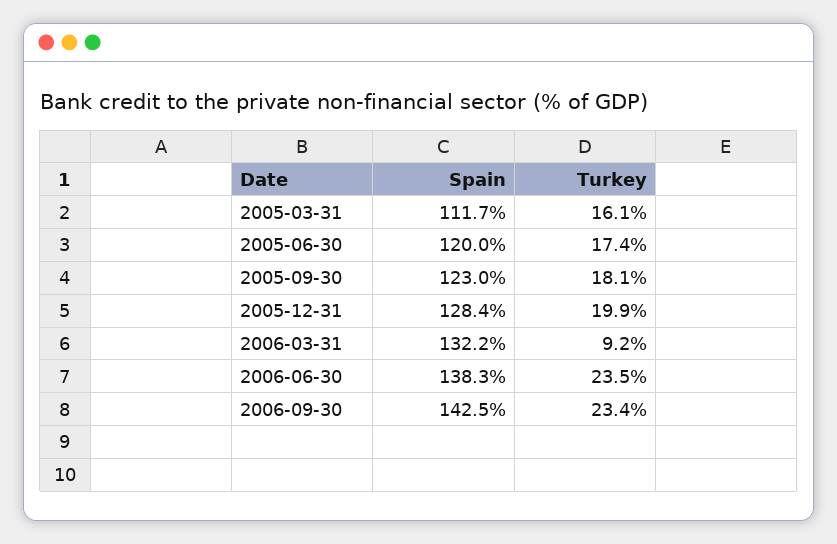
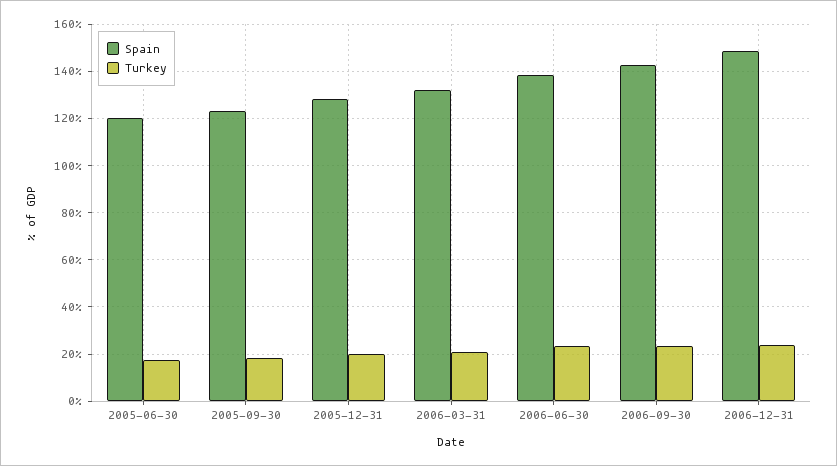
Spain, 2005-03-31: 111.7 -> none
Turkey, 2005-03-31: 16.1 -> none
Turkey, 2006-03-31: 9.2 -> 20
Spain, 2006-12-31: none -> 150
Turkey, 2006-12-31: none -> 25

